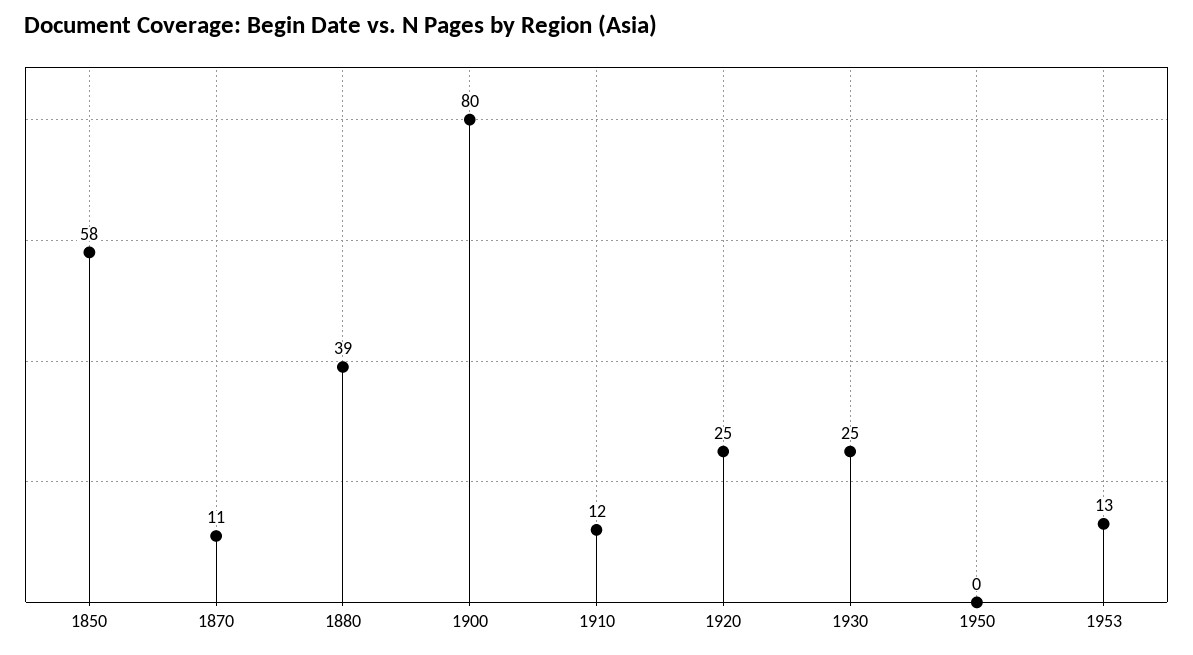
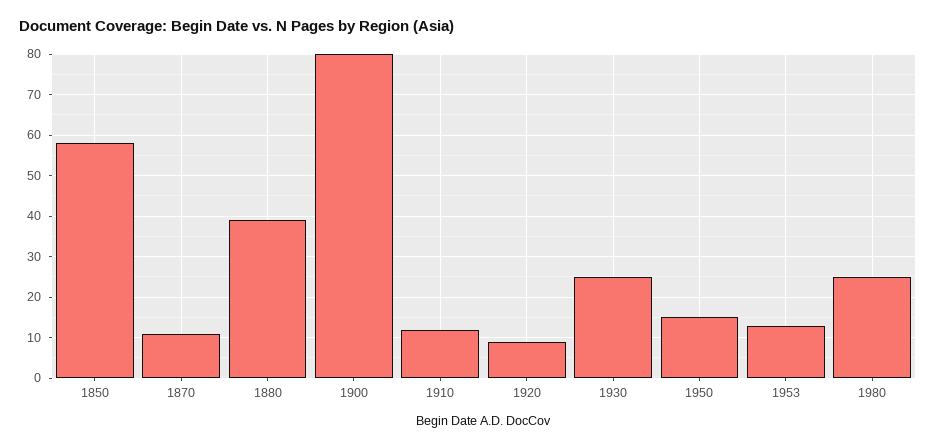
1920: 25 -> 10
1950: 0 -> 15
1980: none -> 25

